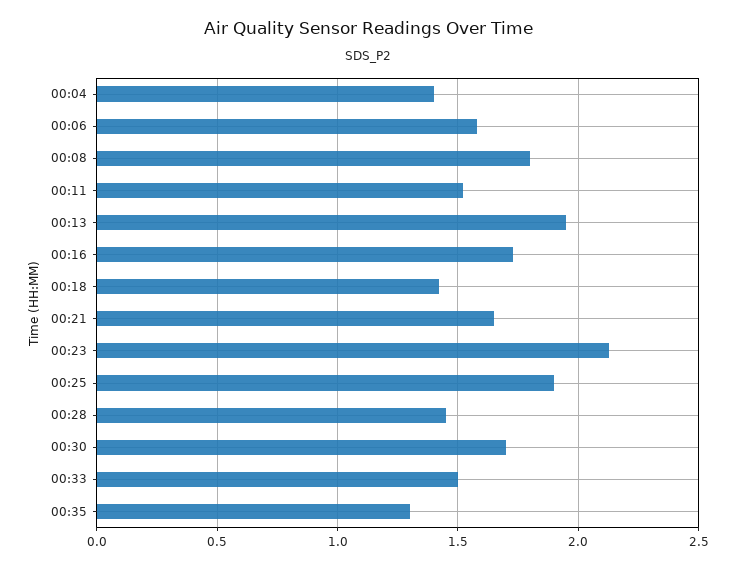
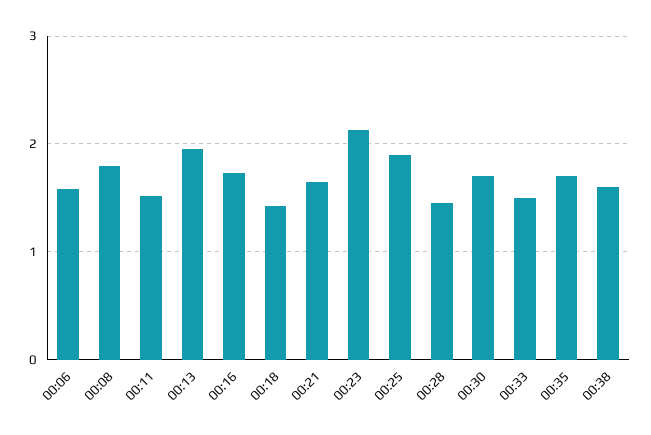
00:04: 1.4 -> none
00:35: 1.3 -> 1.7
00:38: none -> 1.6

